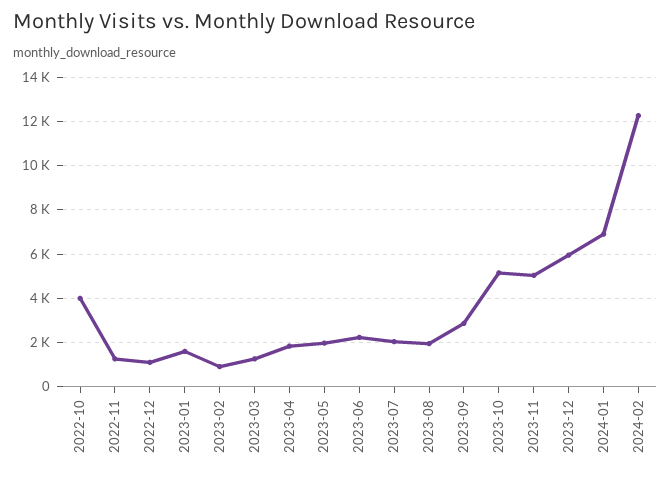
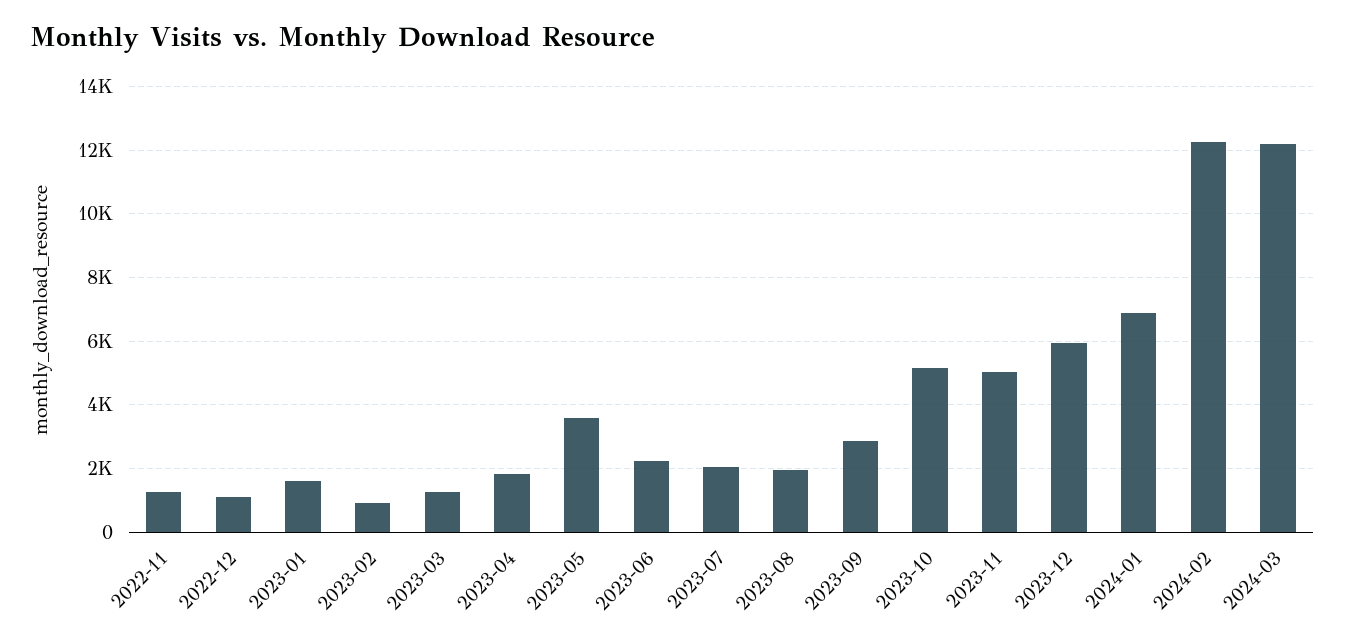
2022-10: 4000 -> none
2023-05: 2000 -> 3600
2024-03: none -> 12200

